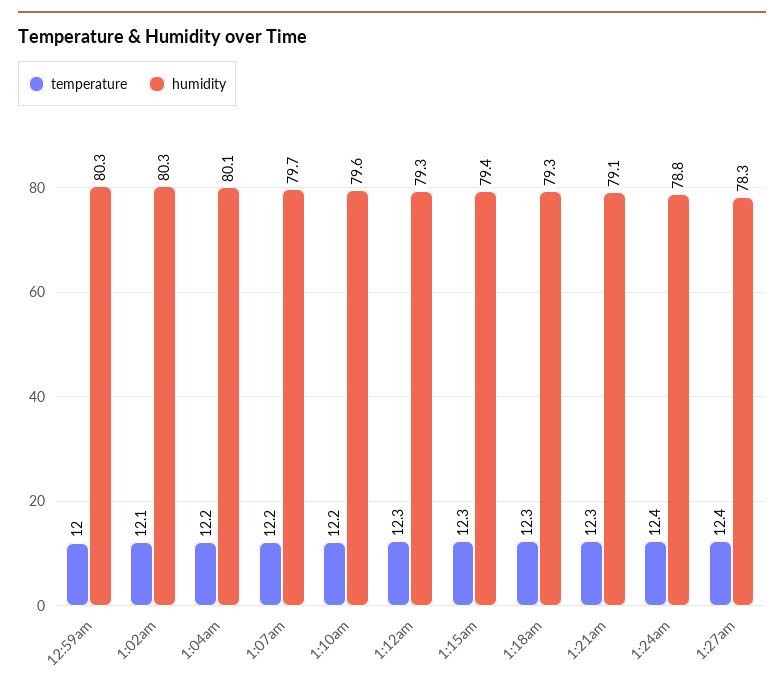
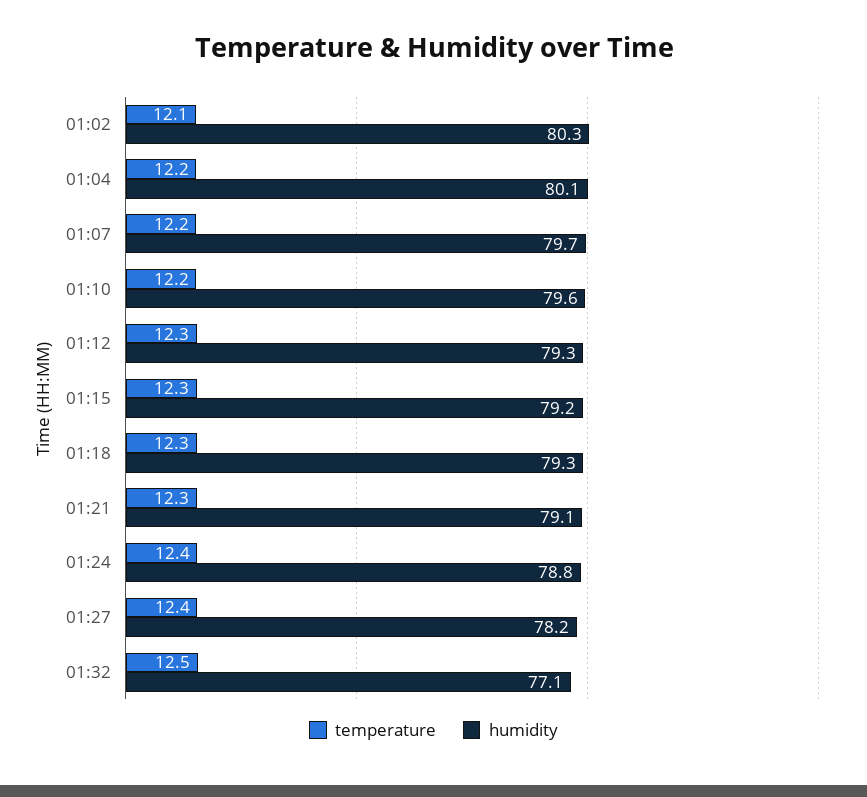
temperature, 12:59am: 12 -> none
humidity, 12:59am: 80.3 -> none
humidity, 1:15am: 79.4 -> 79.2
humidity, 1:27am: 78.3 -> 78.2
temperature, 01:32: none -> 12.5
humidity, 01:32: none -> 77.1

